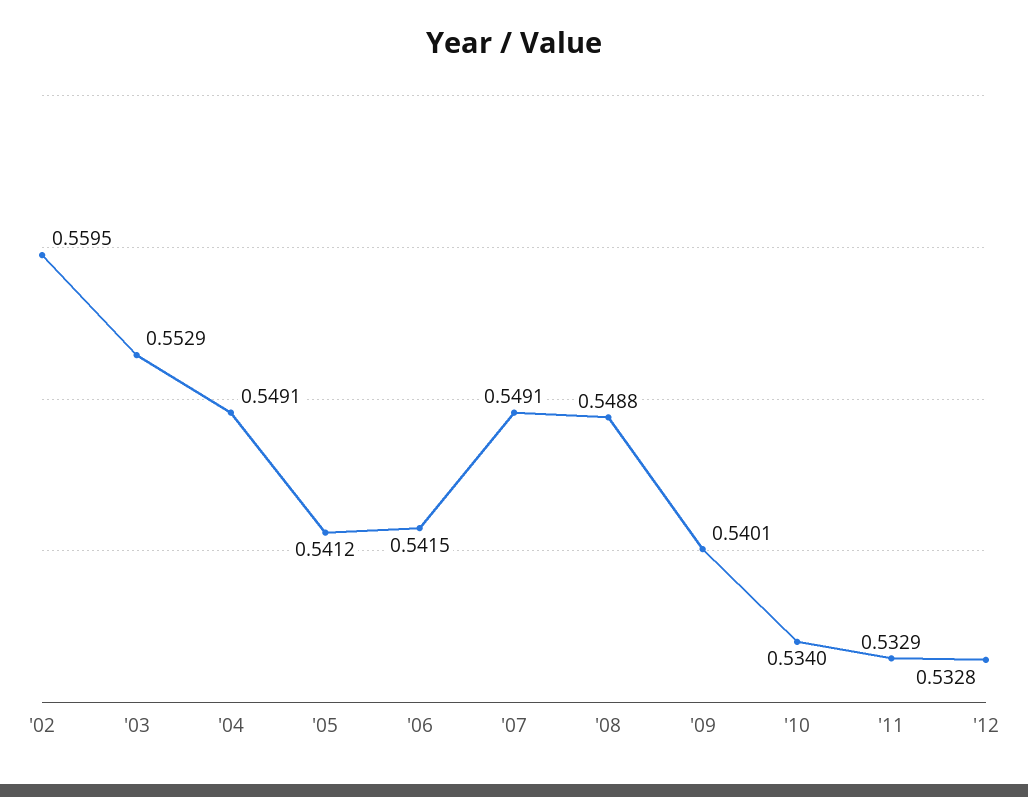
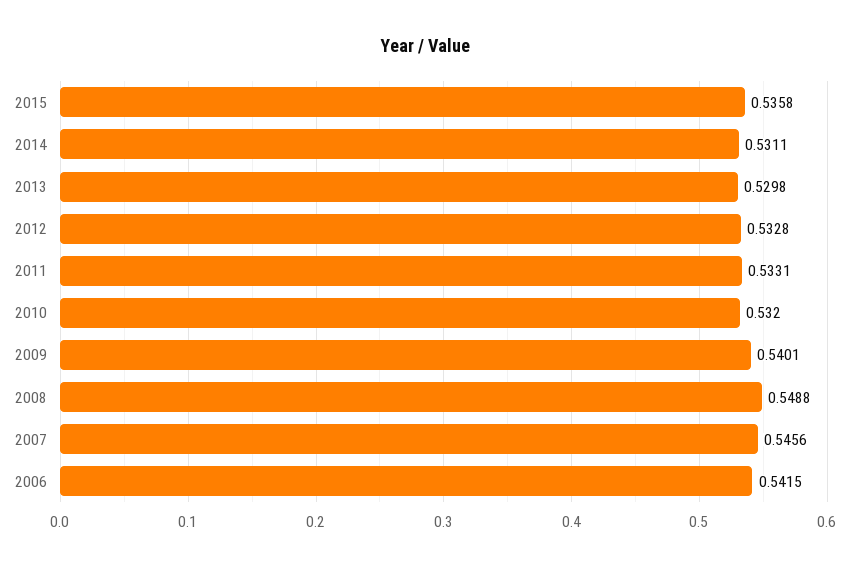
'02: 0.5595 -> none
'03: 0.5529 -> none
'04: 0.5491 -> none
'05: 0.5412 -> none
'07: 0.5491 -> 0.5456
'10: 0.534 -> 0.532
'11: 0.5329 -> 0.5331
2015: none -> 0.5358
2014: none -> 0.5311
2013: none -> 0.5298

